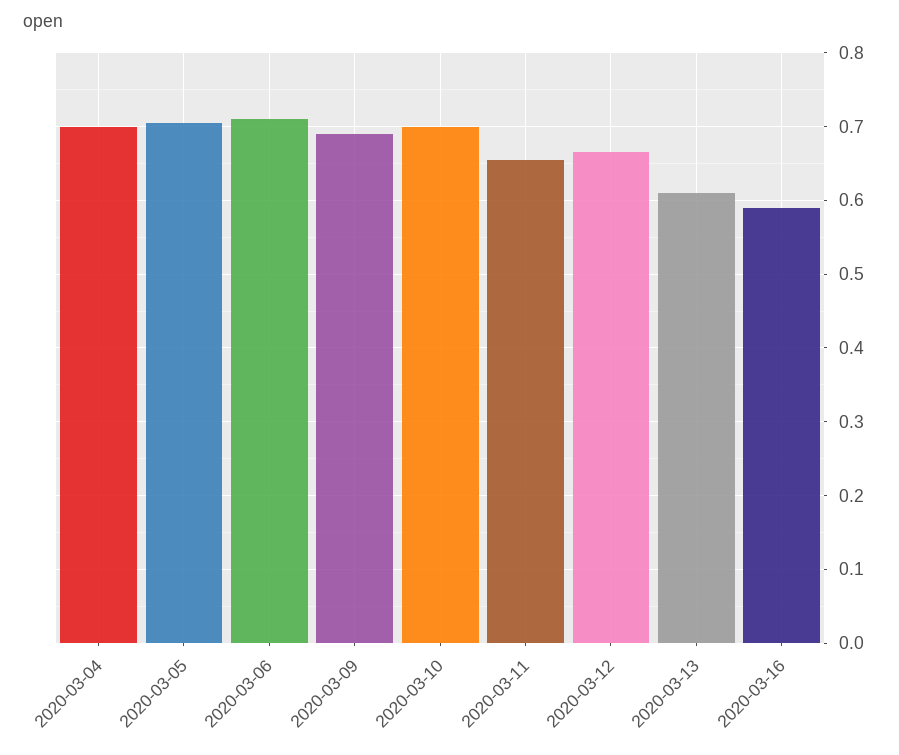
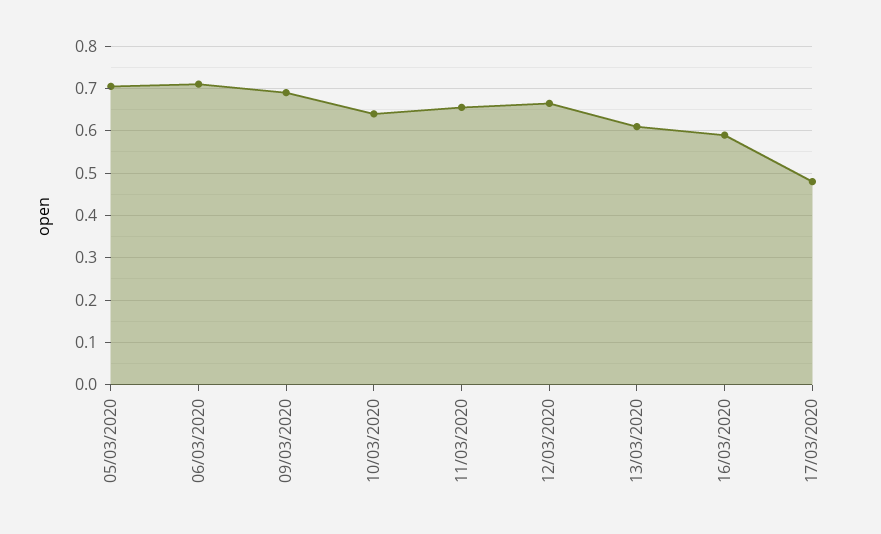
2020-03-04: 0.7 -> none
2020-03-10: 0.7 -> 0.64
17/03/2020: none -> 0.48

